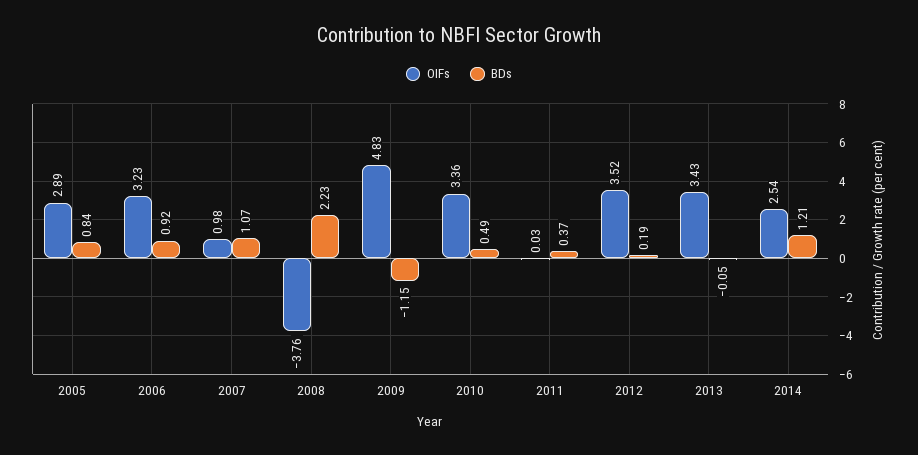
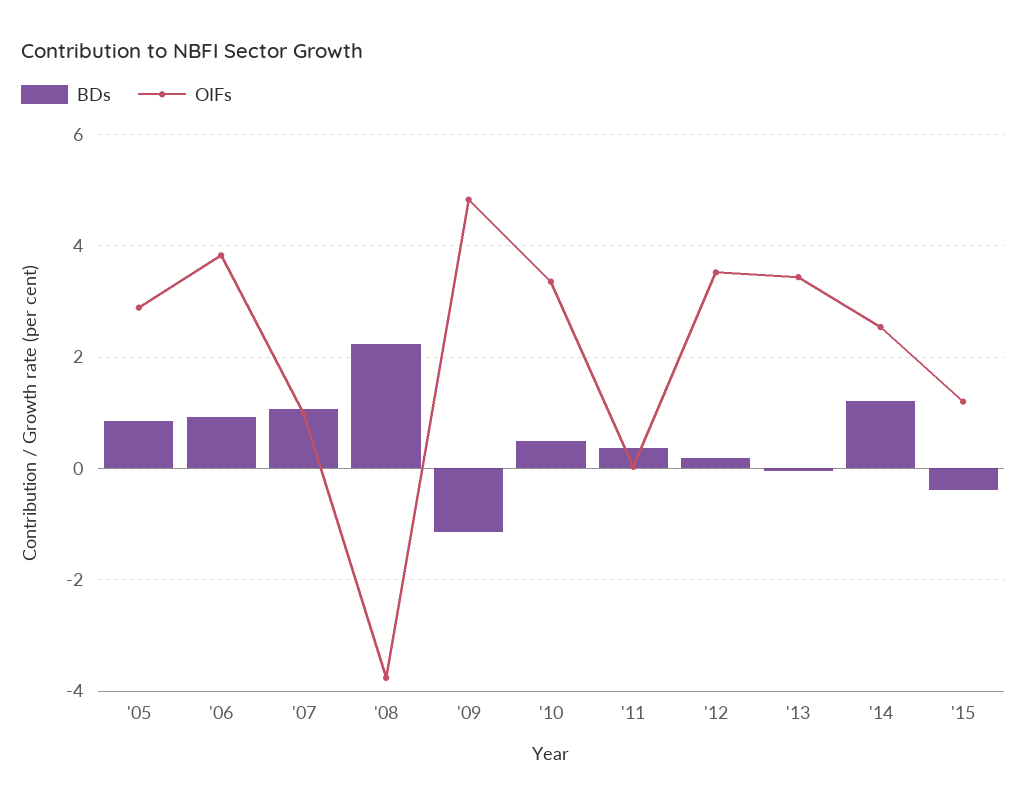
OIFs, 2006: 3.23 -> 3.8
BDs, '15: none -> -0.4
OIFs, '15: none -> 1.2

